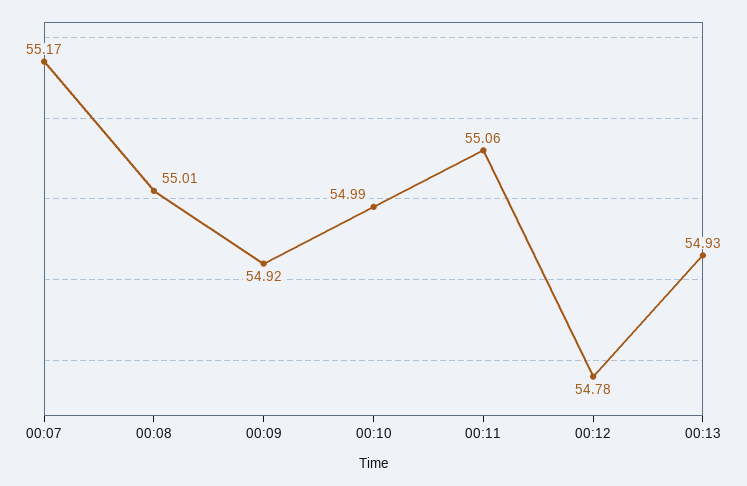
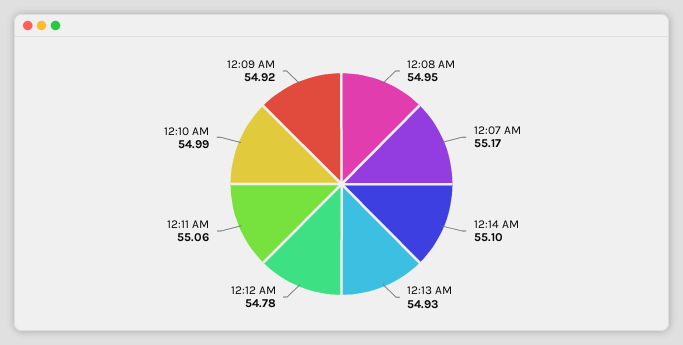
00:08: 55.01 -> 54.95
12:14 AM: none -> 55.1

